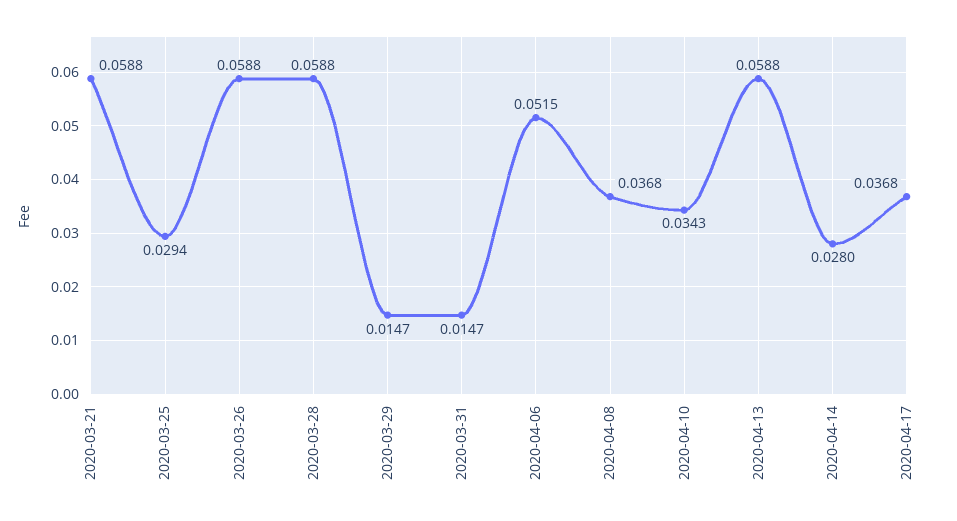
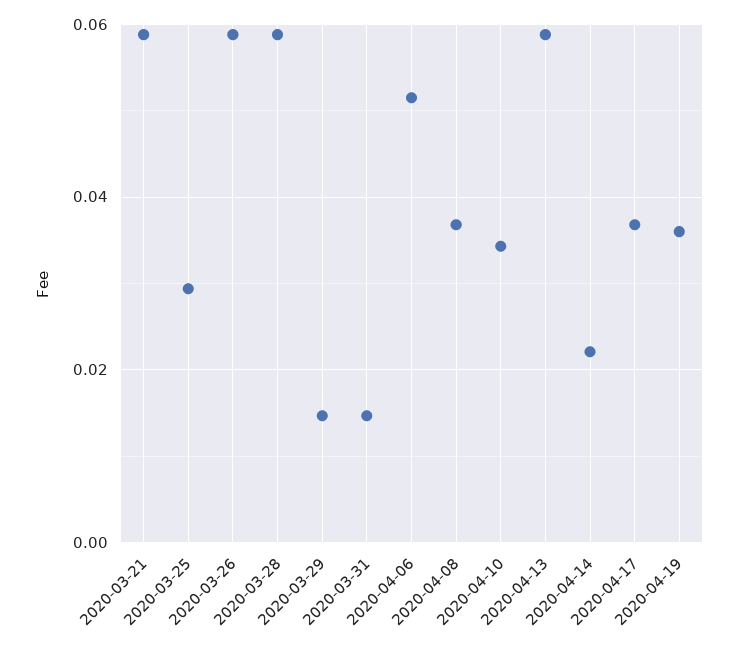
2020-04-14: 0.028 -> 0.022
2020-04-19: none -> 0.036

